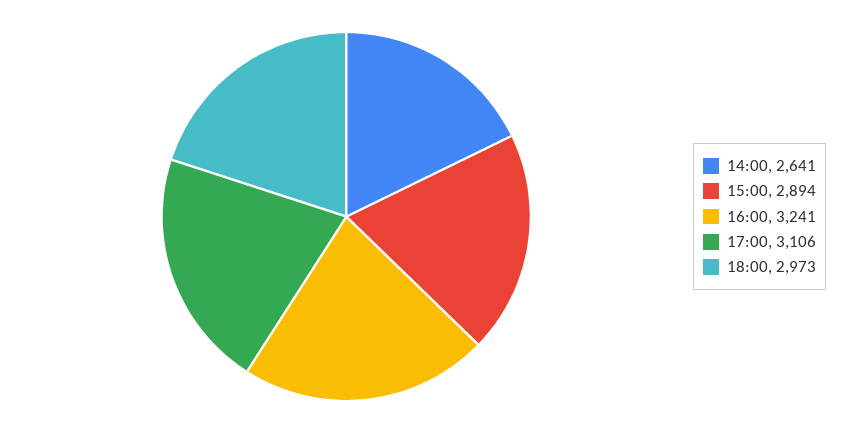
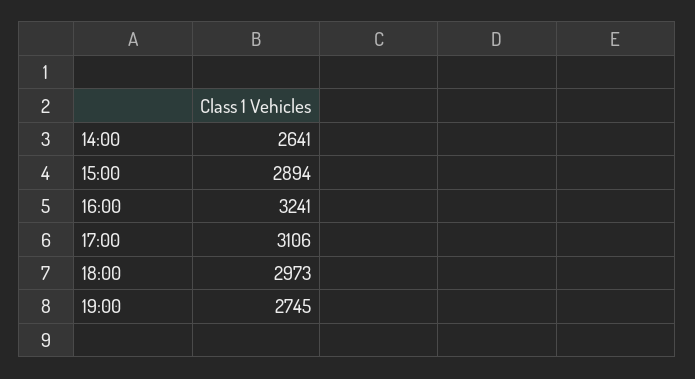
19:00: none -> 2745

